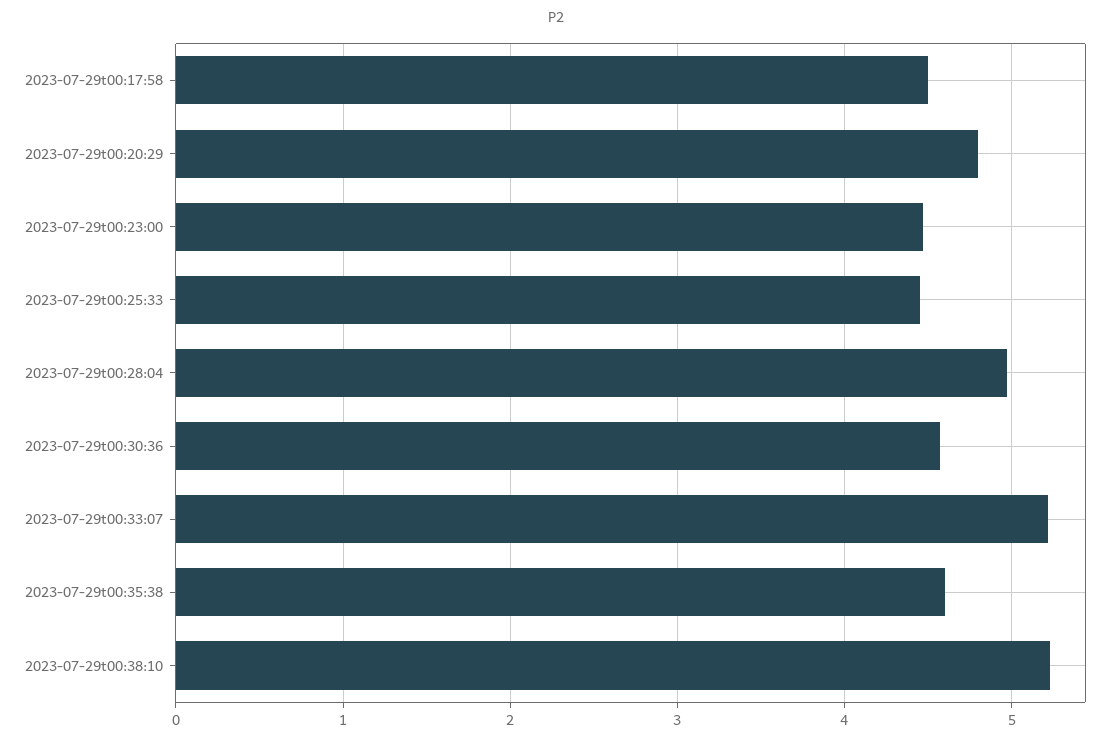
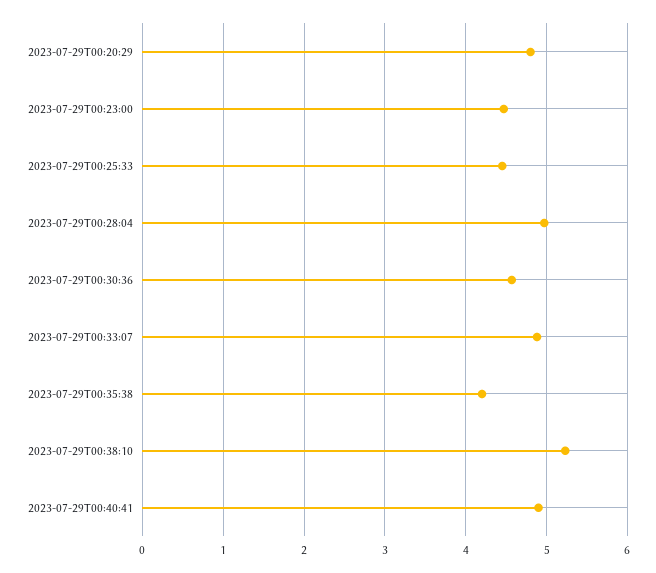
2023-07-29t00:17:58: 4.5 -> none
2023-07-29t00:33:07: 5.2 -> 4.9
2023-07-29t00:35:38: 4.6 -> 4.2
2023-07-29T00:40:41: none -> 4.9

